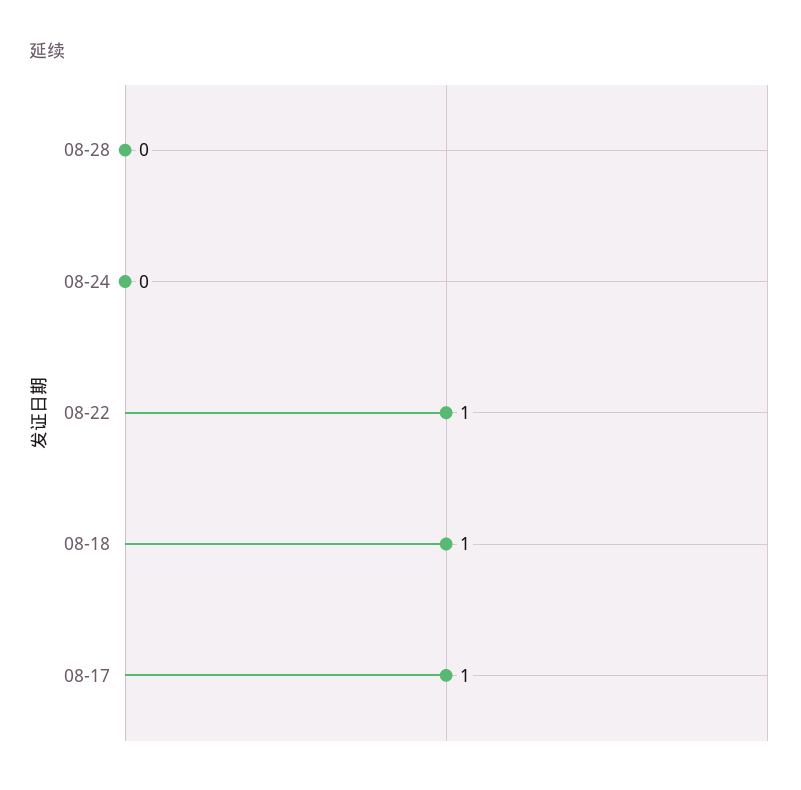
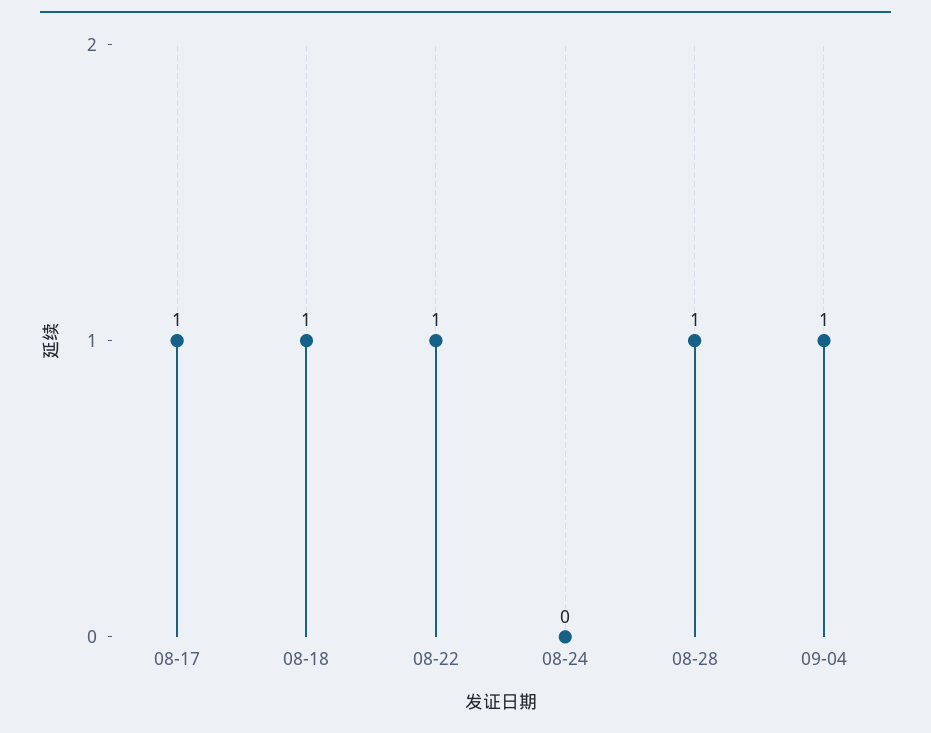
08-28: 0 -> 1
09-04: none -> 1

